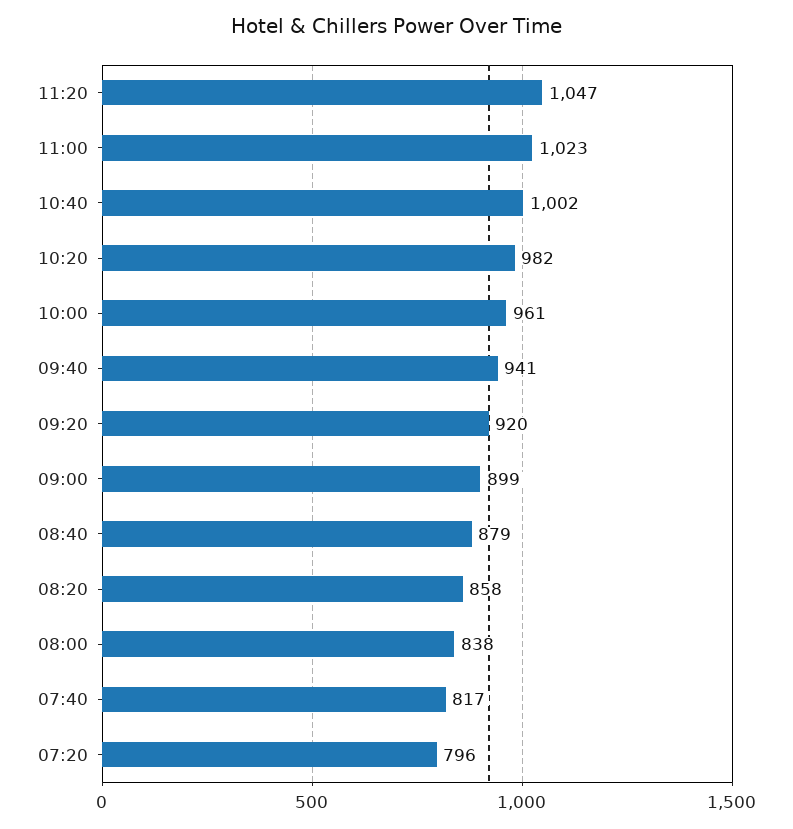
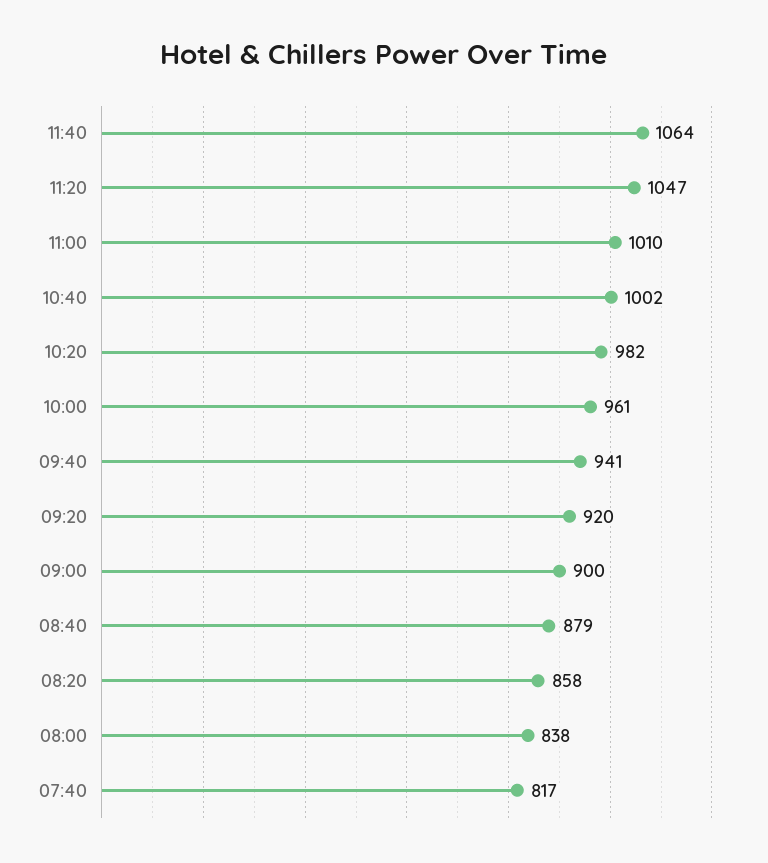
11:00: 1023 -> 1010
09:00: 899 -> 900
07:20: 796 -> none
11:40: none -> 1064

